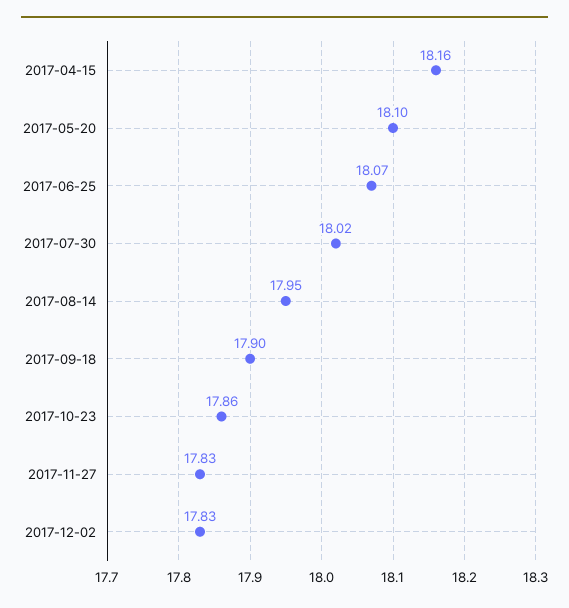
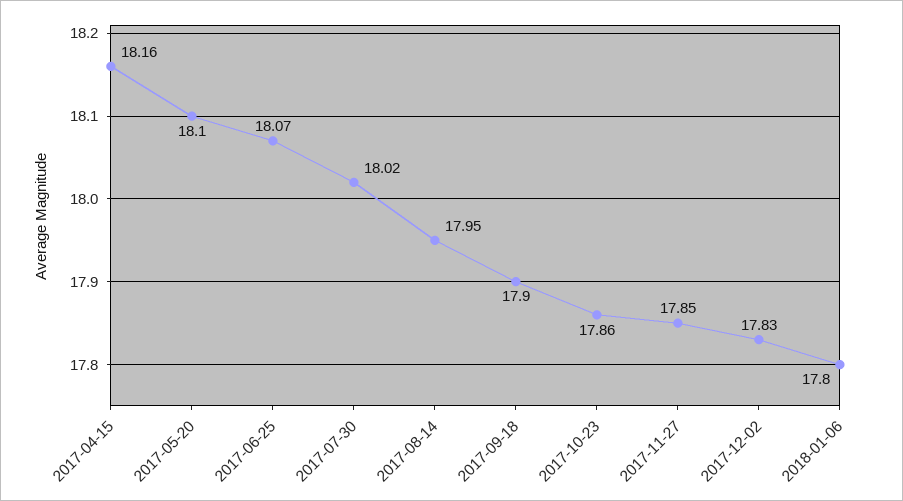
2017-11-27: 17.83 -> 17.85
2018-01-06: none -> 17.8

